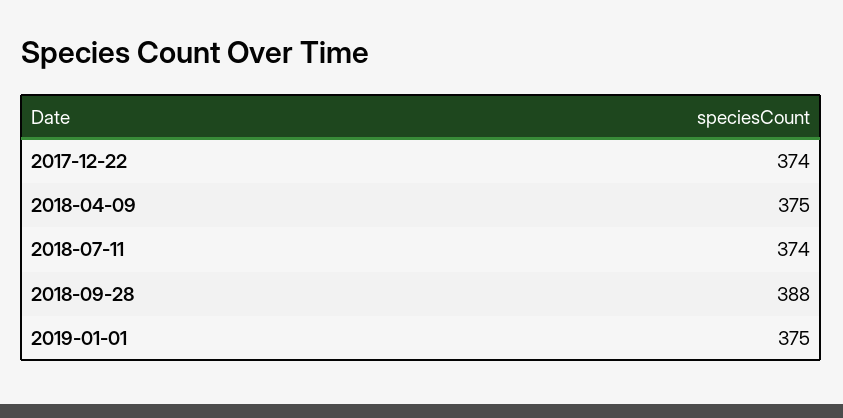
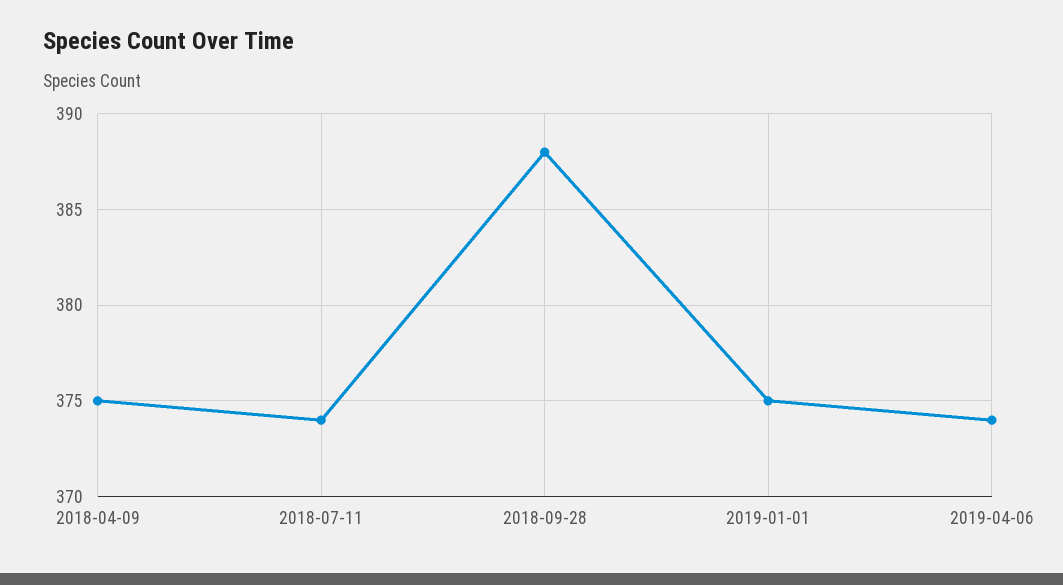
2017-12-22: 374 -> none
2019-04-06: none -> 374

